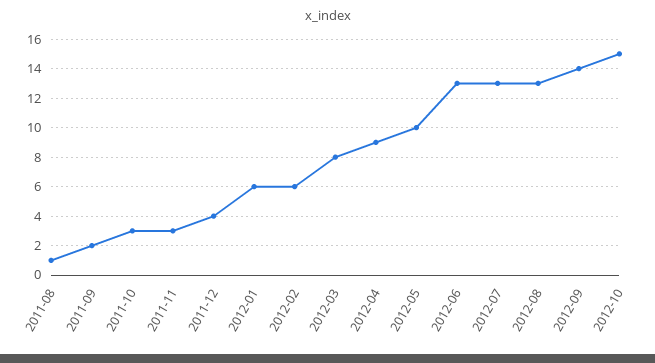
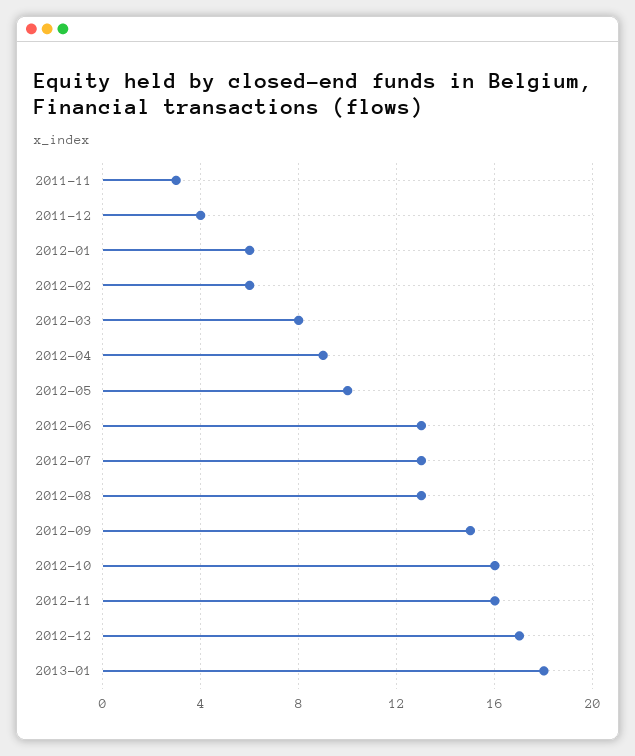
2011-08: 1 -> none
2011-09: 2 -> none
2011-10: 3 -> none
2012-09: 14 -> 15
2012-10: 15 -> 16
2012-11: none -> 16
2012-12: none -> 17
2013-01: none -> 18

